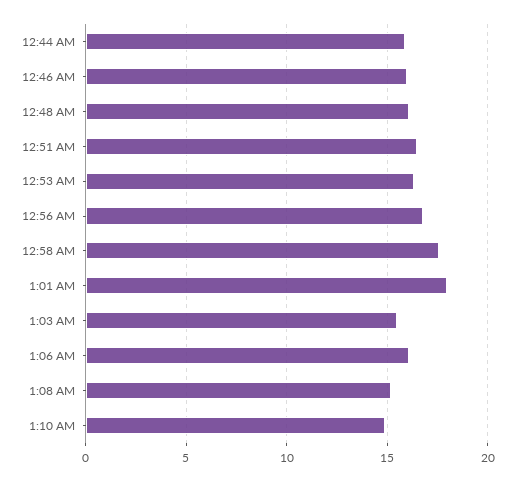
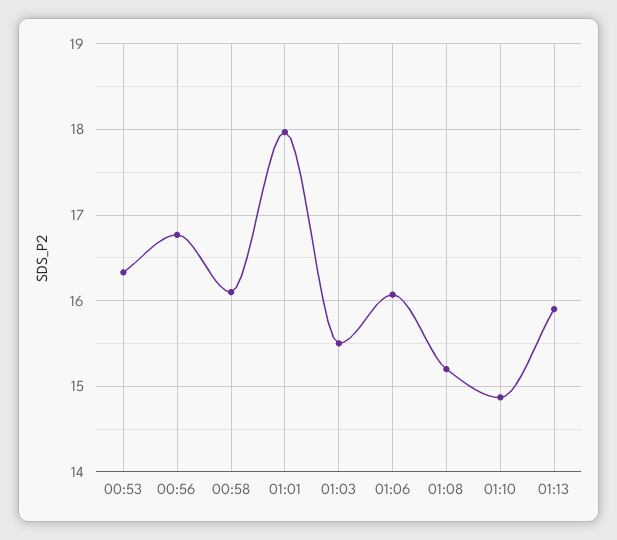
12:44 AM: 16 -> none
12:46 AM: 16 -> none
12:48 AM: 16 -> none
12:51 AM: 16.5 -> none
12:58 AM: 17.5 -> 16.1
01:13: none -> 15.9

